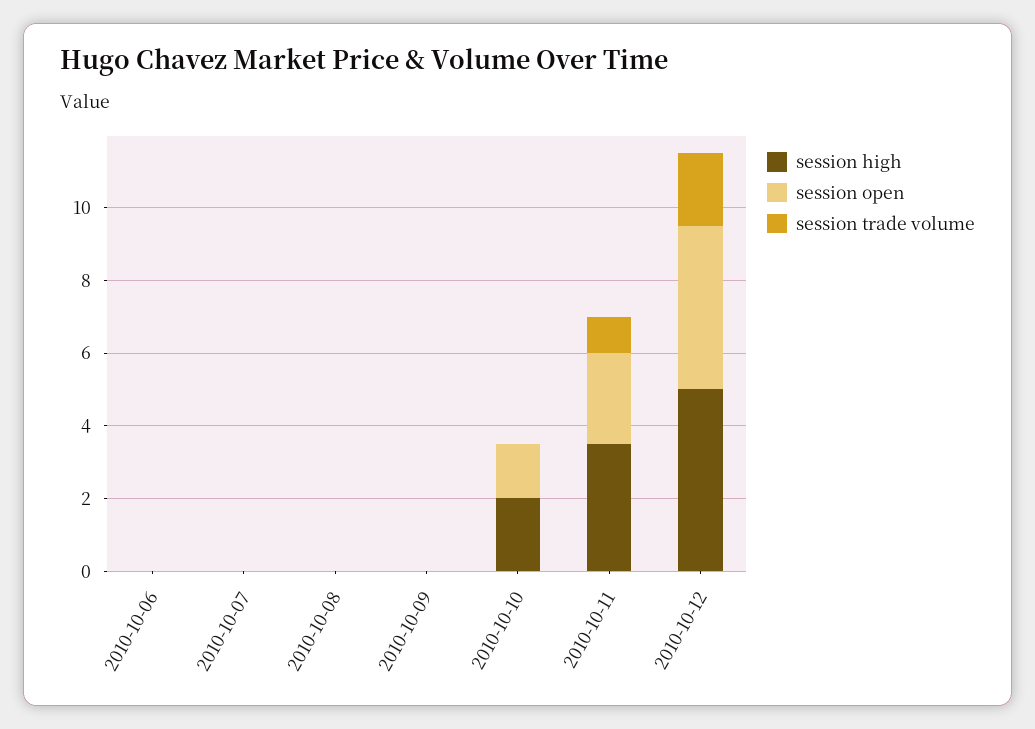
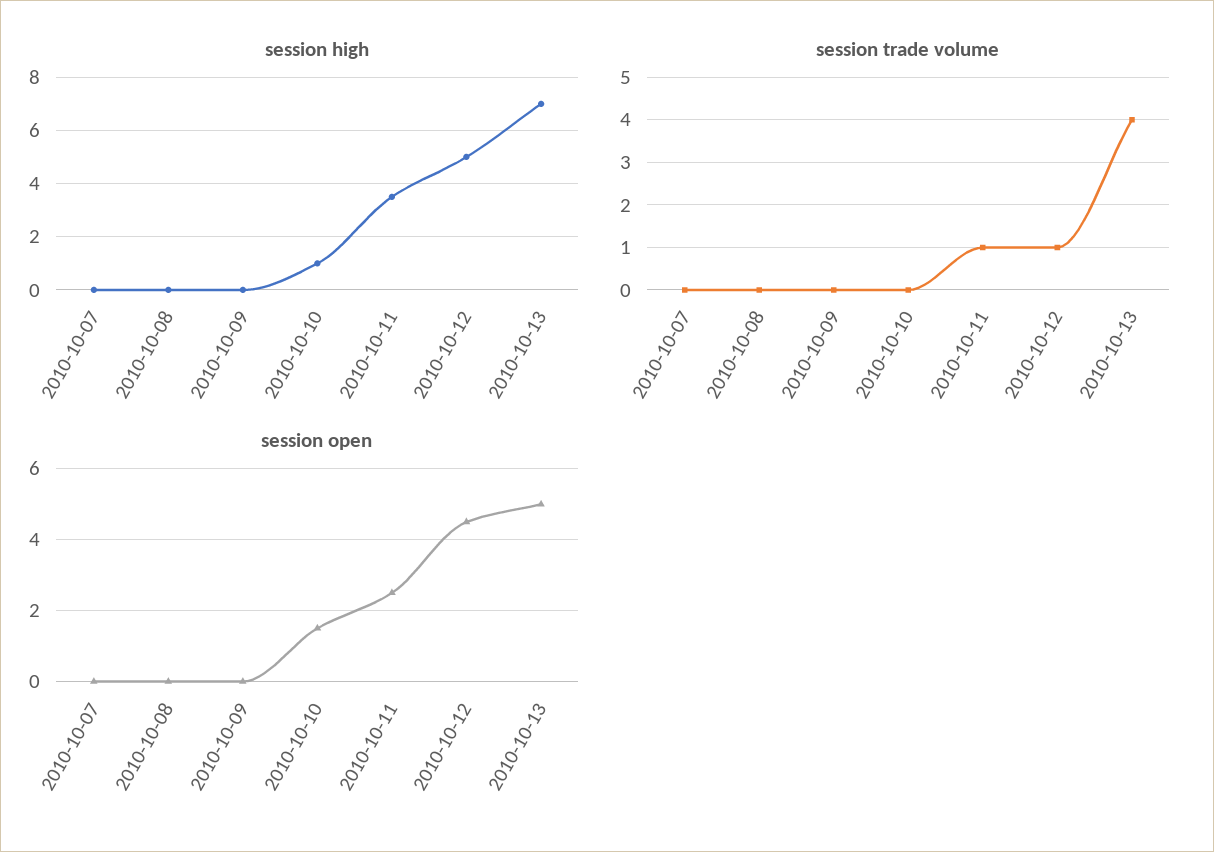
session high, 2010-10-06: 0 -> none
session open, 2010-10-06: 0 -> none
session trade volume, 2010-10-06: 0 -> none
session high, 2010-10-10: 2 -> 1
session trade volume, 2010-10-12: 2 -> 1
session high, 2010-10-13: none -> 7
session trade volume, 2010-10-13: none -> 4
session open, 2010-10-13: none -> 5

